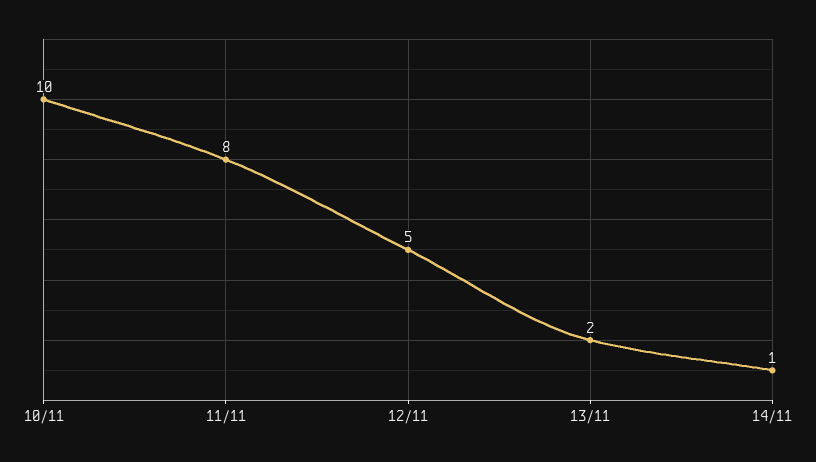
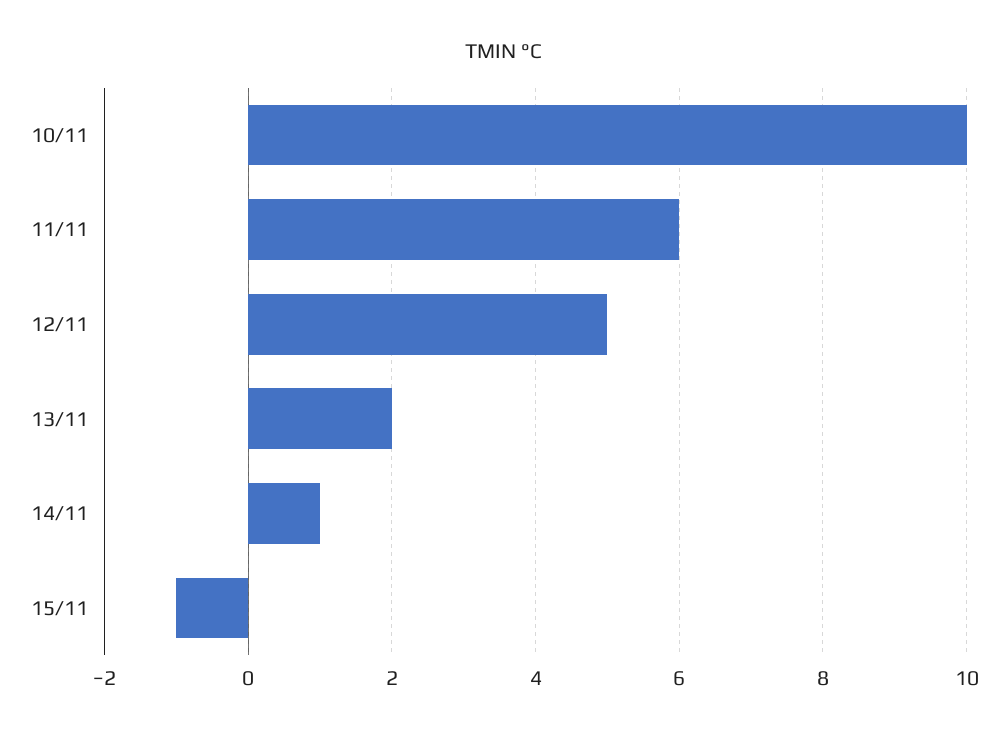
11/11: 8 -> 6
15/11: none -> -1

